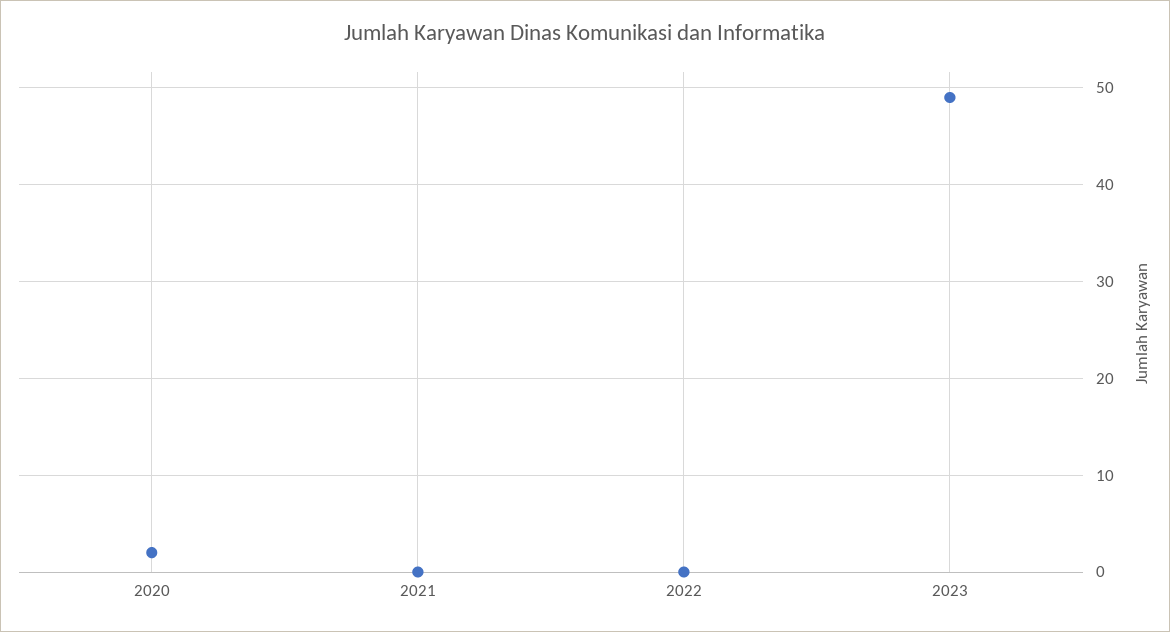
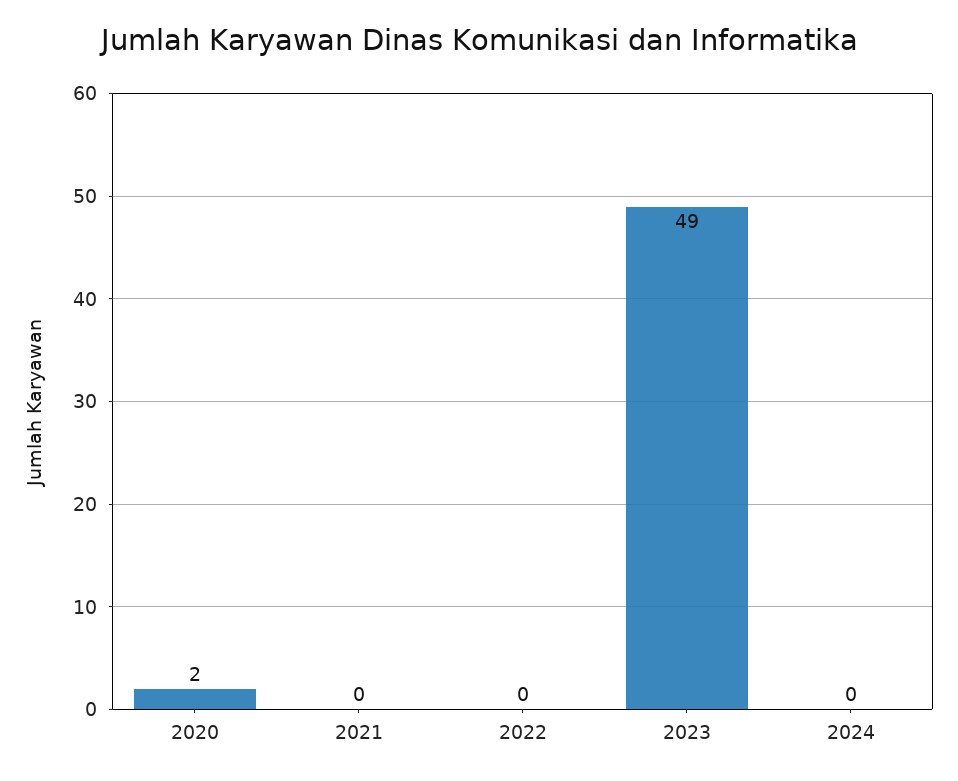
2024: none -> 0

